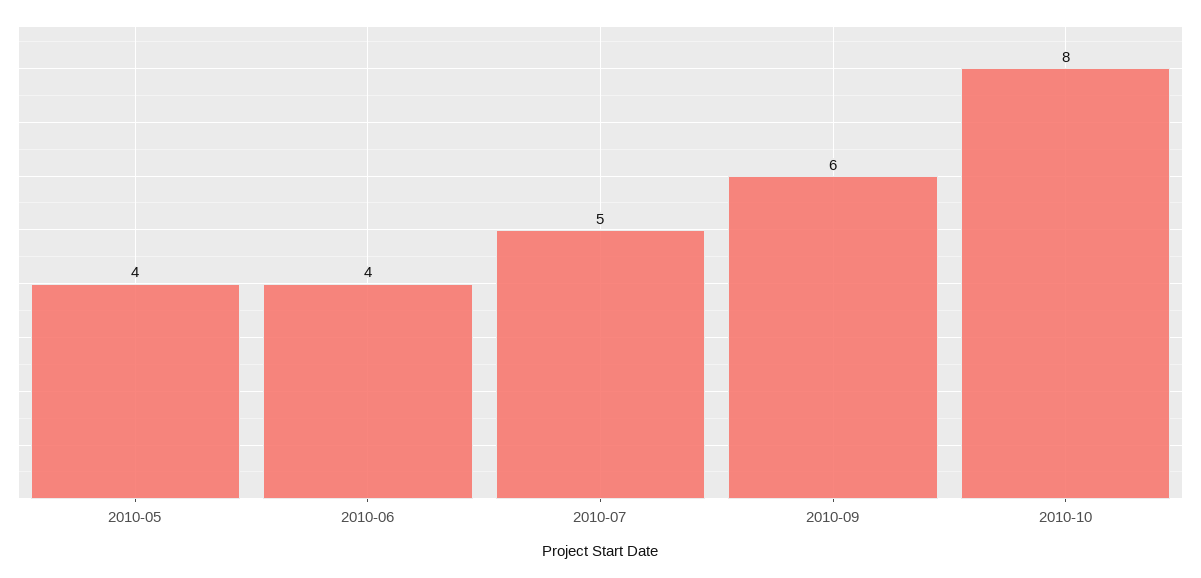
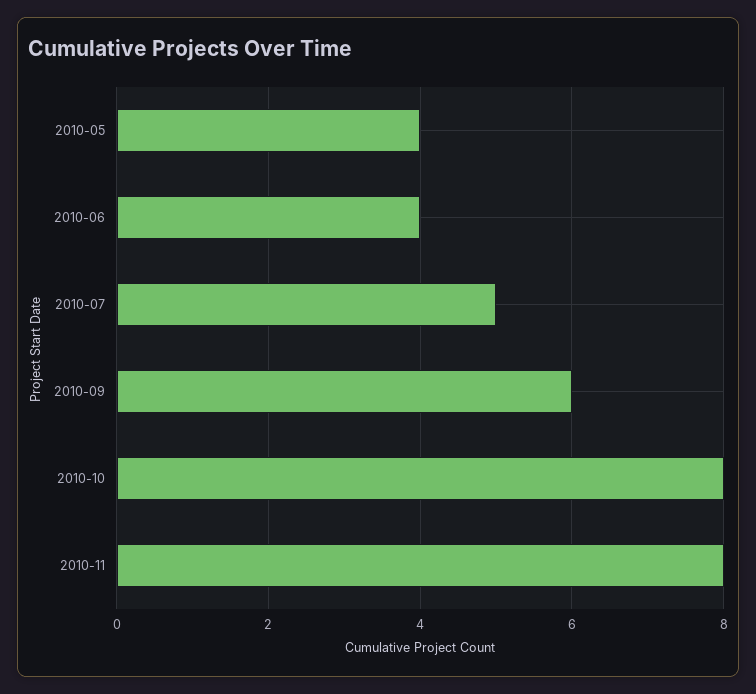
2010-11: none -> 8

